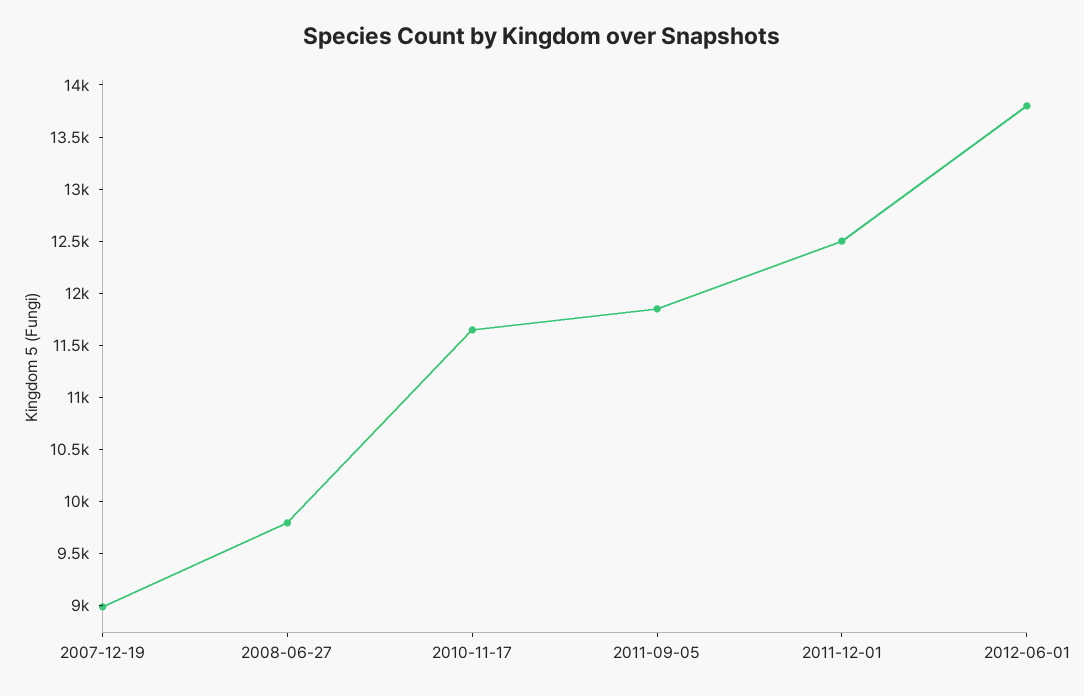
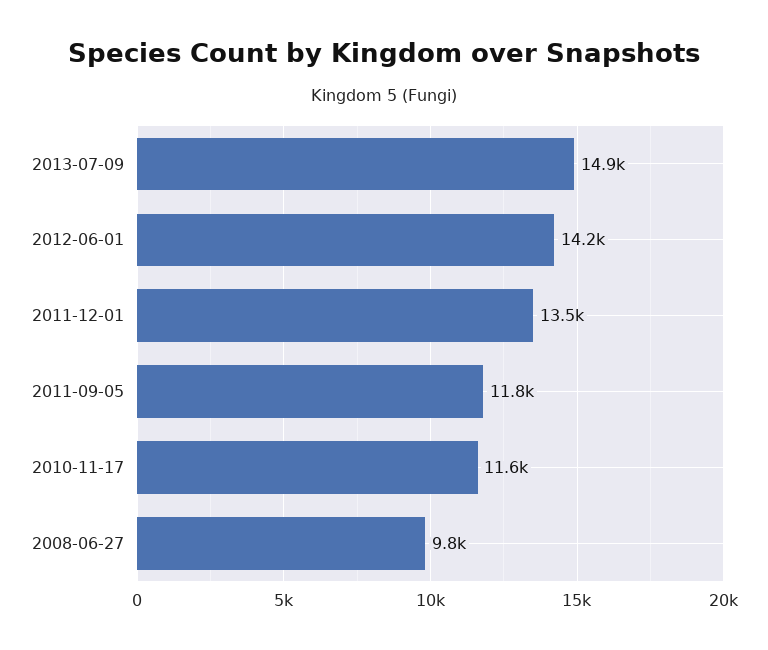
2007-12-19: 9000 -> none
2011-12-01: 12500 -> 13500
2012-06-01: 13800 -> 14200
2013-07-09: none -> 14900

